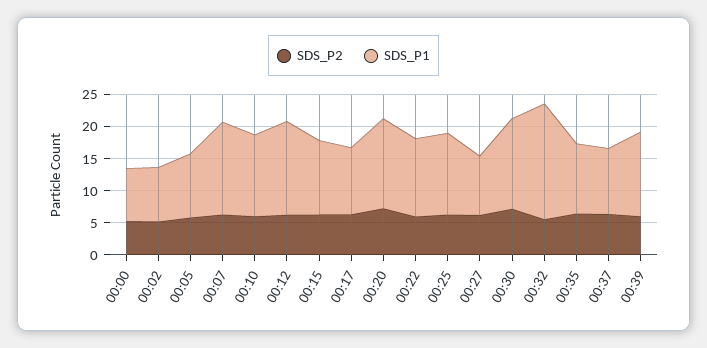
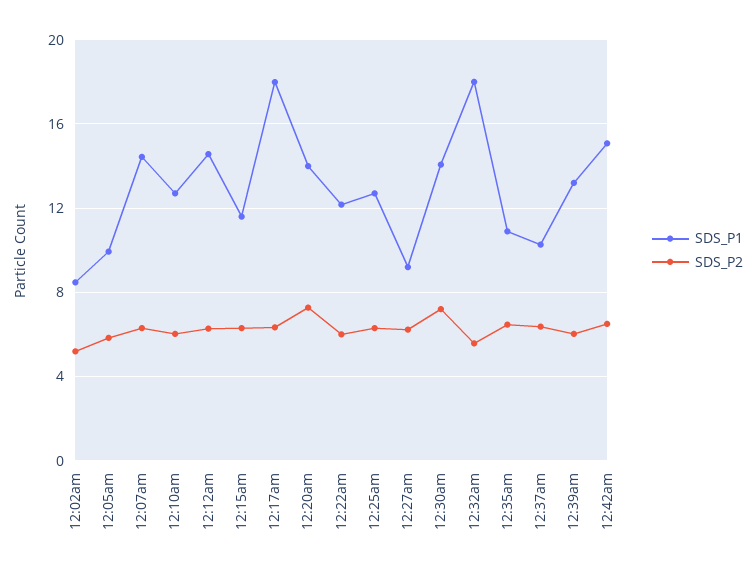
SDS_P2, 00:00: 5 -> none
SDS_P1, 00:00: 7.5 -> none
SDS_P1, 00:17: 10 -> 18
SDS_P1, 12:42am: none -> 15
SDS_P2, 12:42am: none -> 6.5

